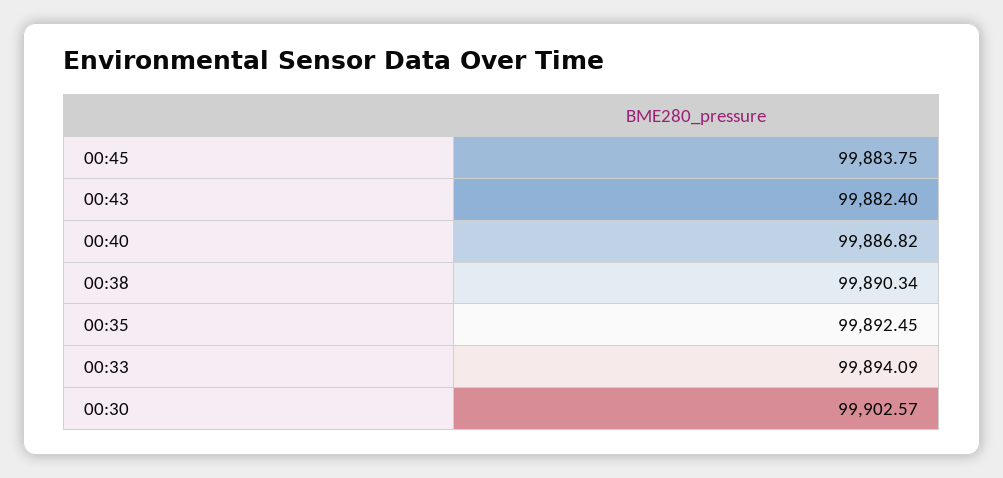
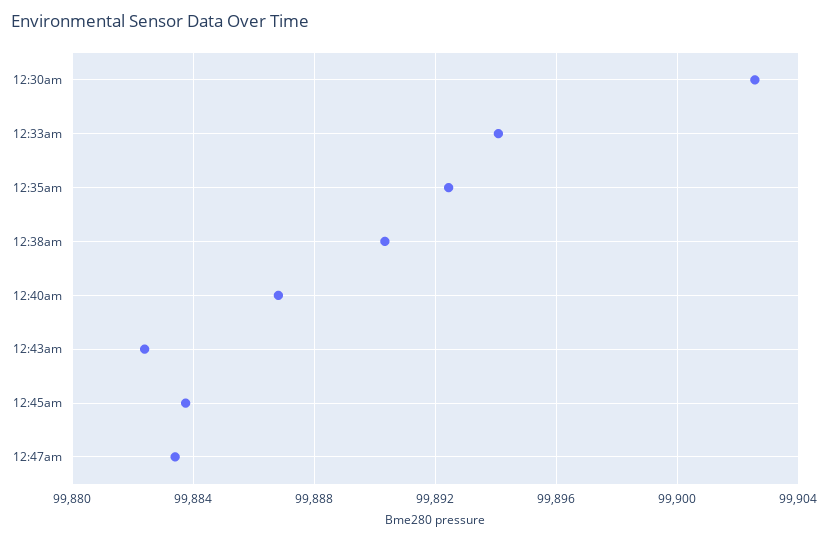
12:47am: none -> 99883.5

